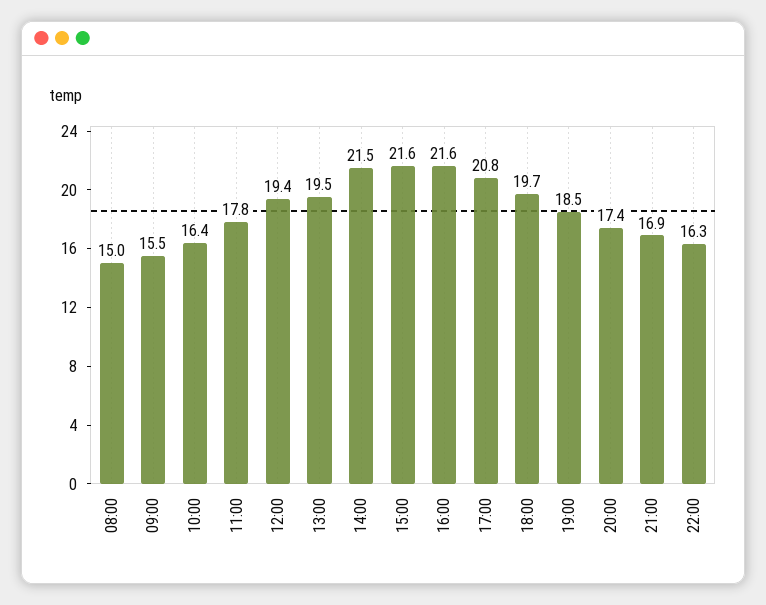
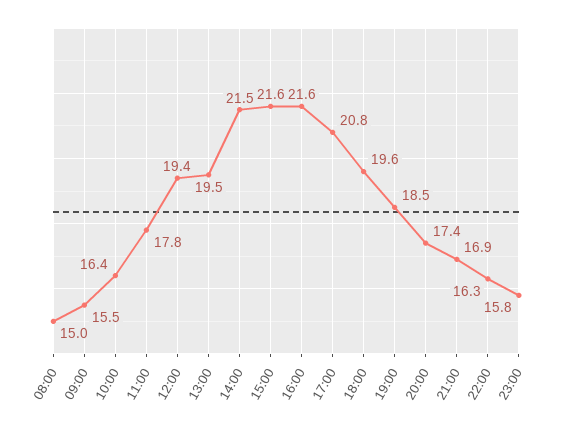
18:00: 19.7 -> 19.6
23:00: none -> 15.8

